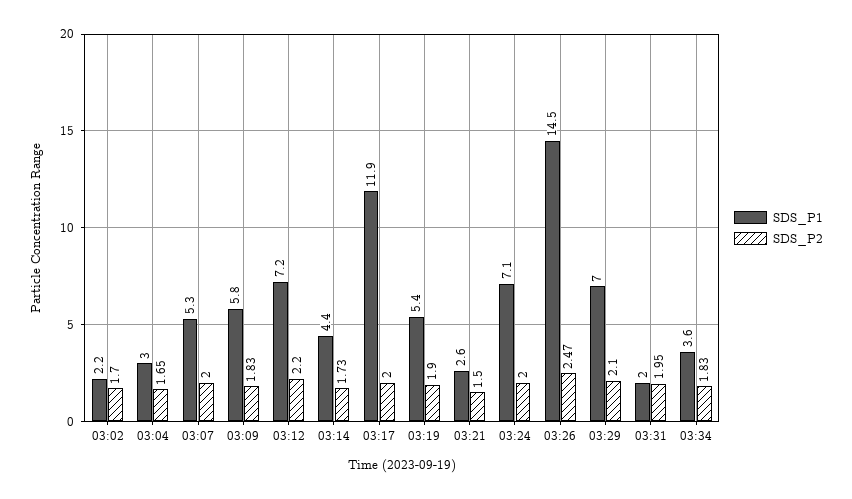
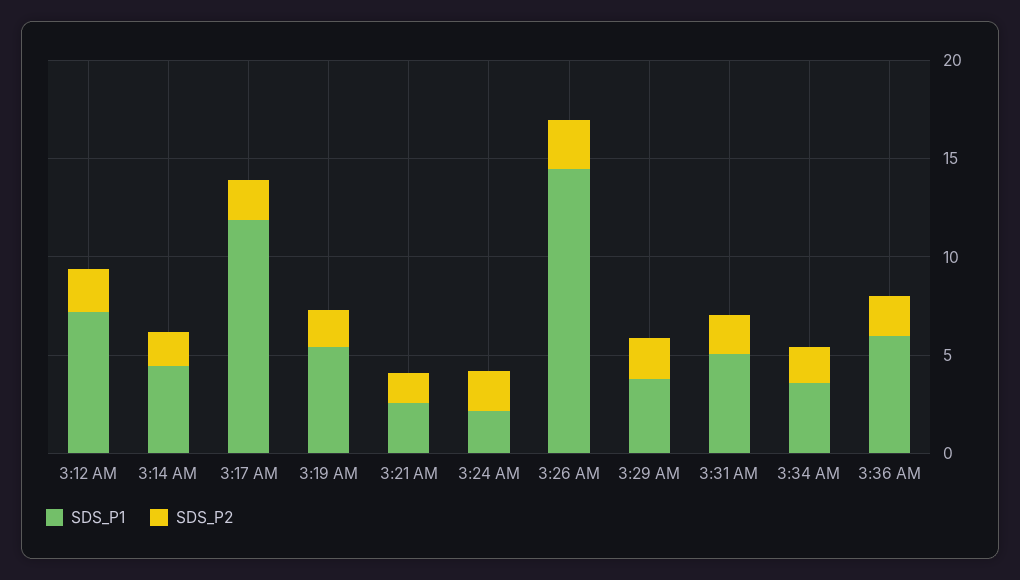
SDS_P1, 03:02: 2.2 -> none
SDS_P2, 03:02: 1.7 -> none
SDS_P1, 03:04: 3 -> none
SDS_P2, 03:04: 1.65 -> none
SDS_P1, 03:07: 5.3 -> none
SDS_P2, 03:07: 2 -> none
SDS_P1, 03:09: 5.8 -> none
SDS_P2, 03:09: 1.83 -> none
SDS_P1, 03:24: 7.1 -> 2
SDS_P1, 03:29: 7 -> 4
SDS_P1, 03:31: 2 -> 5
SDS_P1, 3:36 AM: none -> 6
SDS_P2, 3:36 AM: none -> 2

